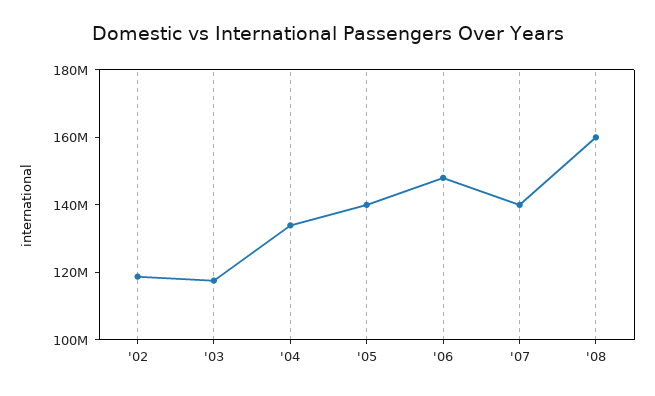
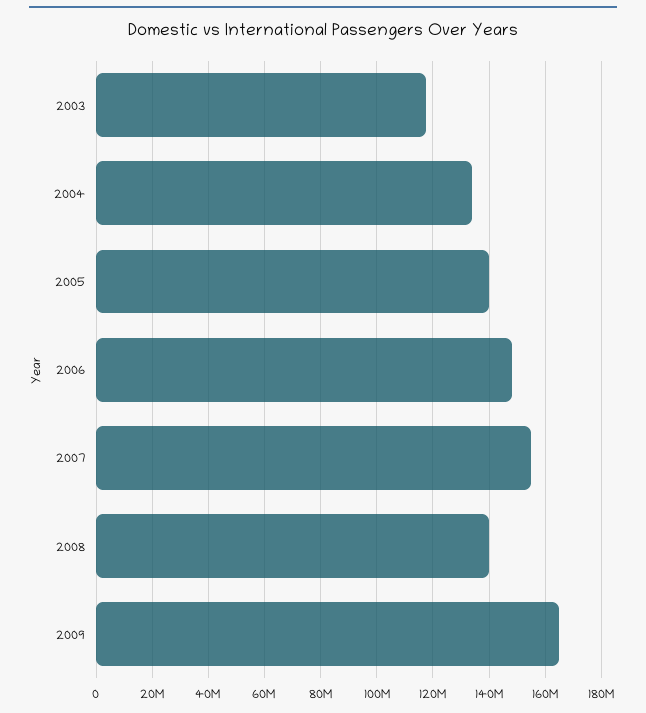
'02: 120000000 -> none
'07: 140000000 -> 155000000
'08: 160000000 -> 140000000
2009: none -> 165000000

